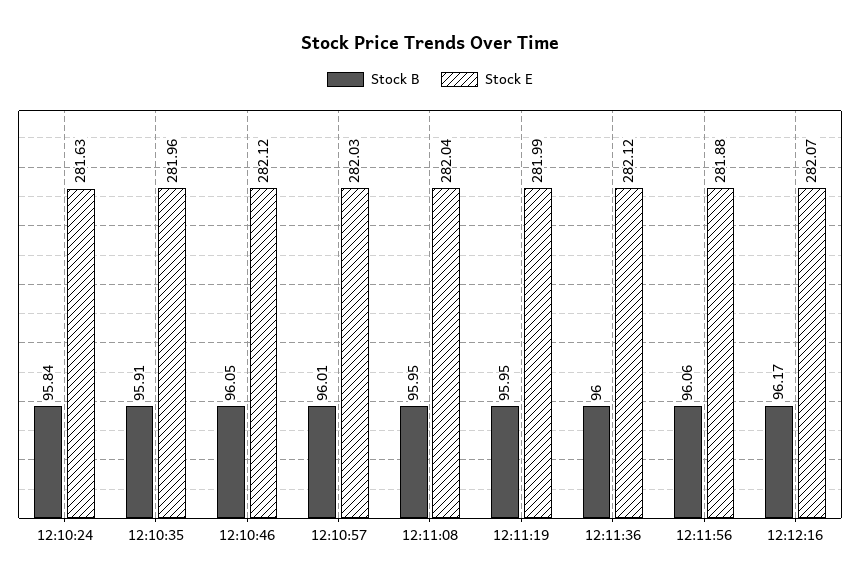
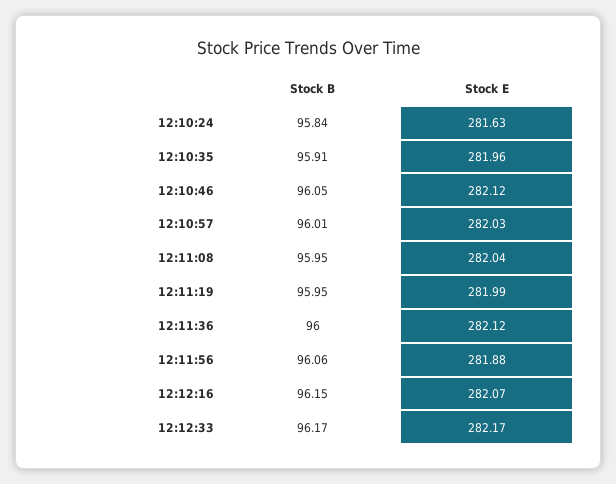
Stock B, 12:12:16: 96.17 -> 96.15
Stock B, 12:12:33: none -> 96.17
Stock E, 12:12:33: none -> 282.17

